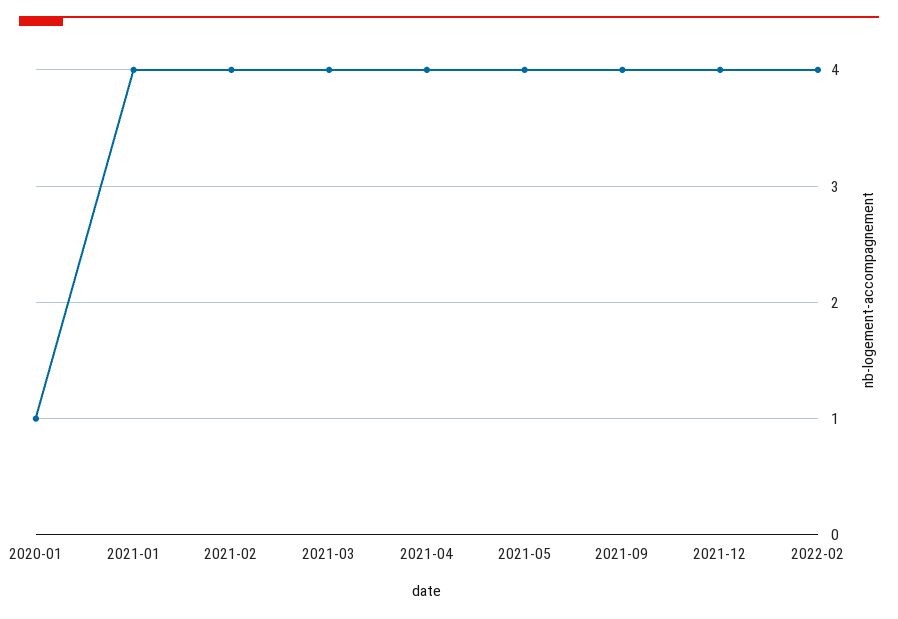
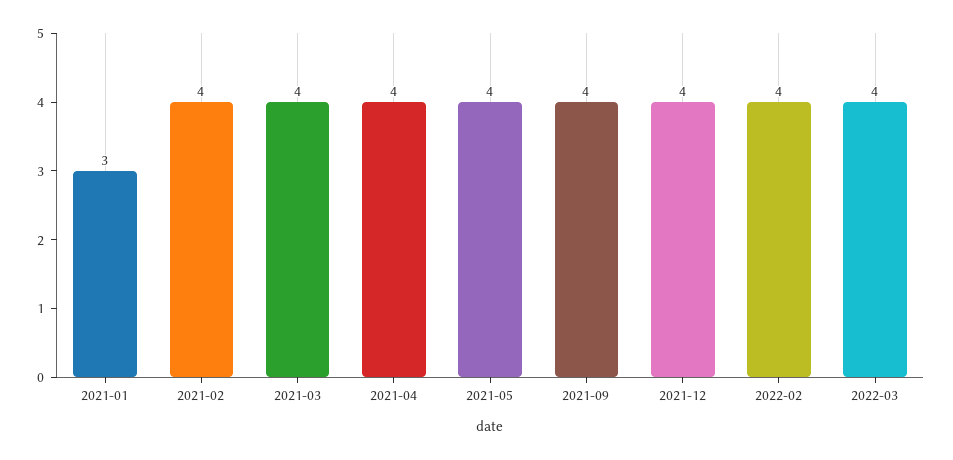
2020-01: 1 -> none
2021-01: 4 -> 3
2022-03: none -> 4

